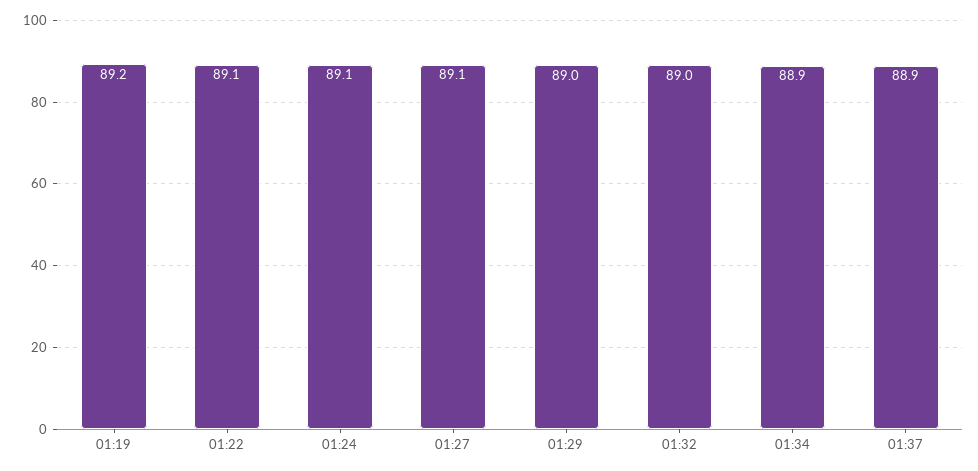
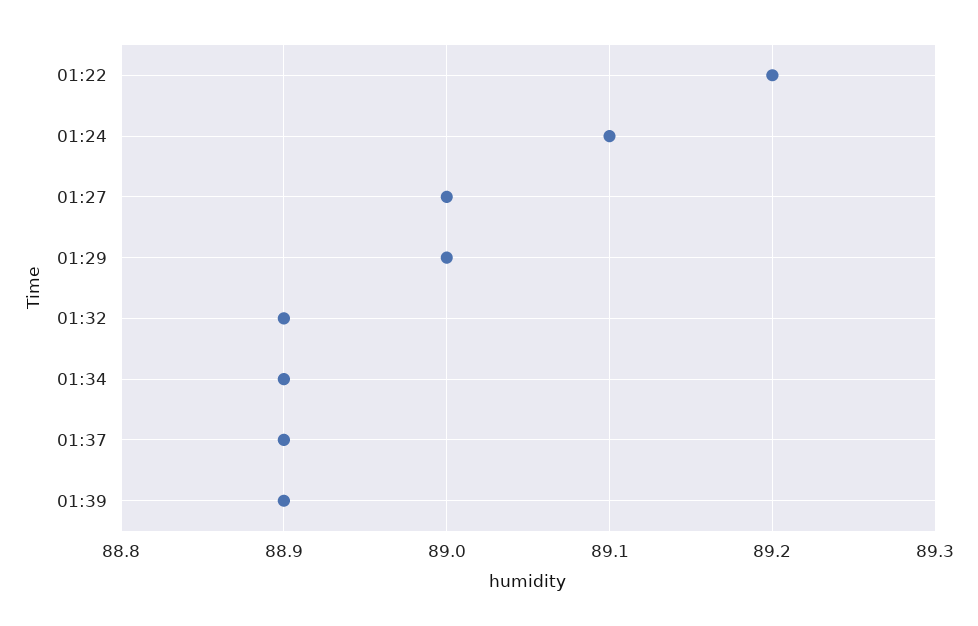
01:19: 89.2 -> none
01:22: 89.1 -> 89.2
01:27: 89.1 -> 89
01:32: 89 -> 88.9
01:39: none -> 88.9

